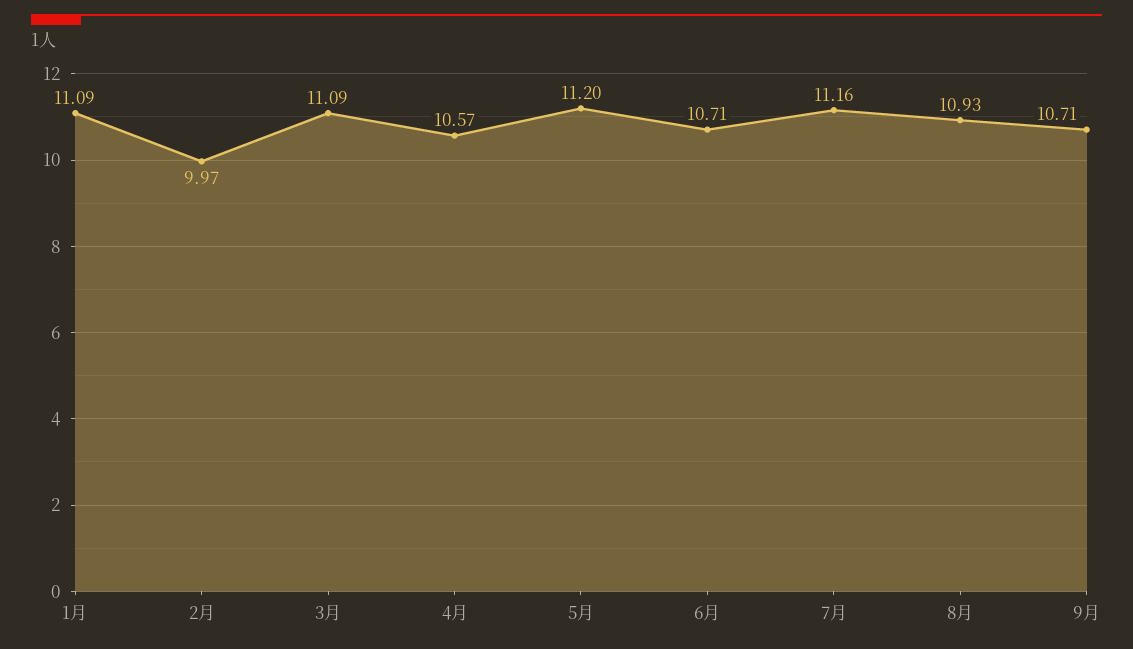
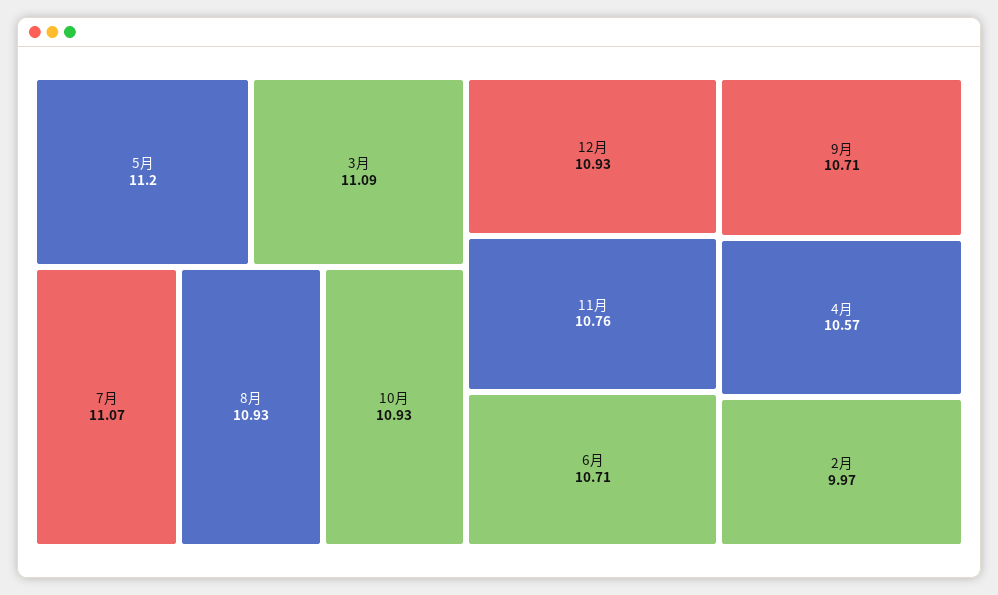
1月: 11.09 -> none
7月: 11.16 -> 11.07
10月: none -> 10.93
12月: none -> 10.93
11月: none -> 10.76

